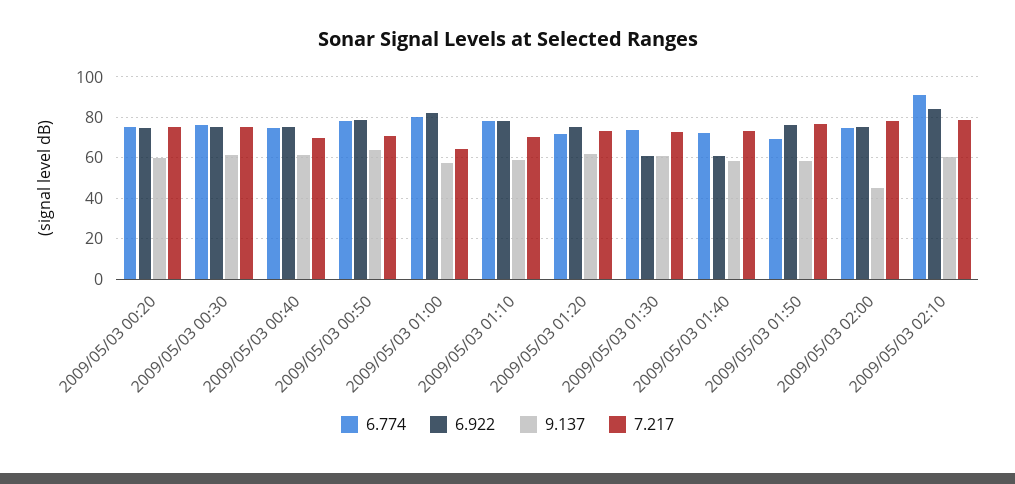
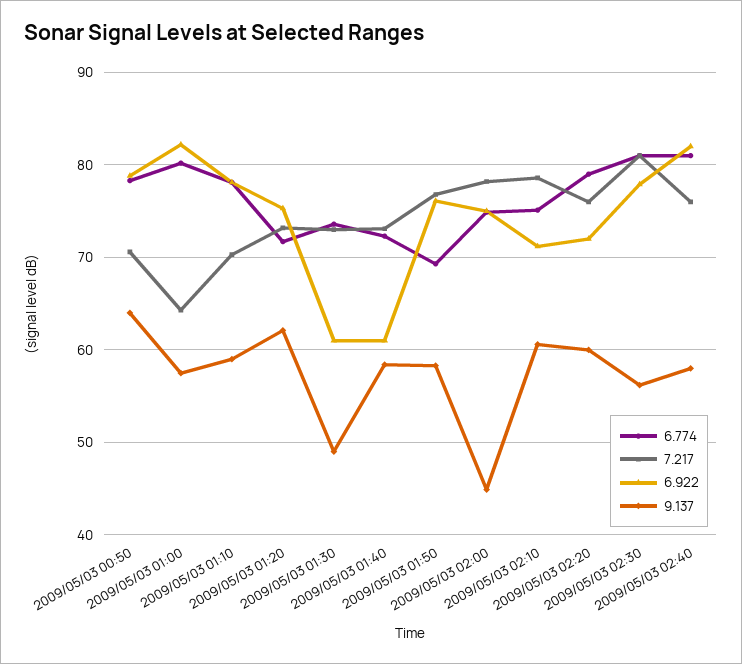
6.774, 2009/05/03 00:20: 75 -> none
6.922, 2009/05/03 00:20: 75 -> none
9.137, 2009/05/03 00:20: 60 -> none
7.217, 2009/05/03 00:20: 75 -> none
6.774, 2009/05/03 00:30: 75 -> none
6.922, 2009/05/03 00:30: 75 -> none
9.137, 2009/05/03 00:30: 60 -> none
7.217, 2009/05/03 00:30: 75 -> none
6.774, 2009/05/03 00:40: 75 -> none
6.922, 2009/05/03 00:40: 75 -> none
9.137, 2009/05/03 00:40: 60 -> none
7.217, 2009/05/03 00:40: 70 -> none
9.137, 2009/05/03 01:30: 60 -> 49
6.774, 2009/05/03 02:10: 90 -> 75
6.922, 2009/05/03 02:10: 85 -> 71
6.774, 2009/05/03 02:20: none -> 79
7.217, 2009/05/03 02:20: none -> 76
6.922, 2009/05/03 02:20: none -> 72
9.137, 2009/05/03 02:20: none -> 60
6.774, 2009/05/03 02:30: none -> 81
7.217, 2009/05/03 02:30: none -> 81
6.922, 2009/05/03 02:30: none -> 78
9.137, 2009/05/03 02:30: none -> 56
6.774, 2009/05/03 02:40: none -> 81
7.217, 2009/05/03 02:40: none -> 76
6.922, 2009/05/03 02:40: none -> 82
9.137, 2009/05/03 02:40: none -> 58

